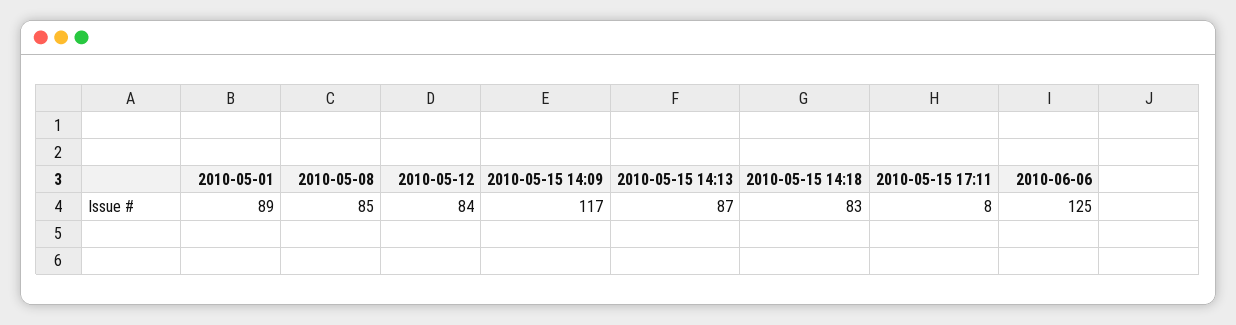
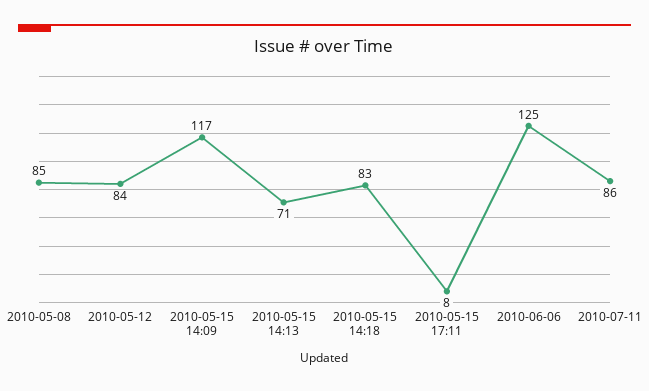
2010-05-01: 89 -> none
2010-05-15 14:13: 87 -> 71
2010-07-11: none -> 86

